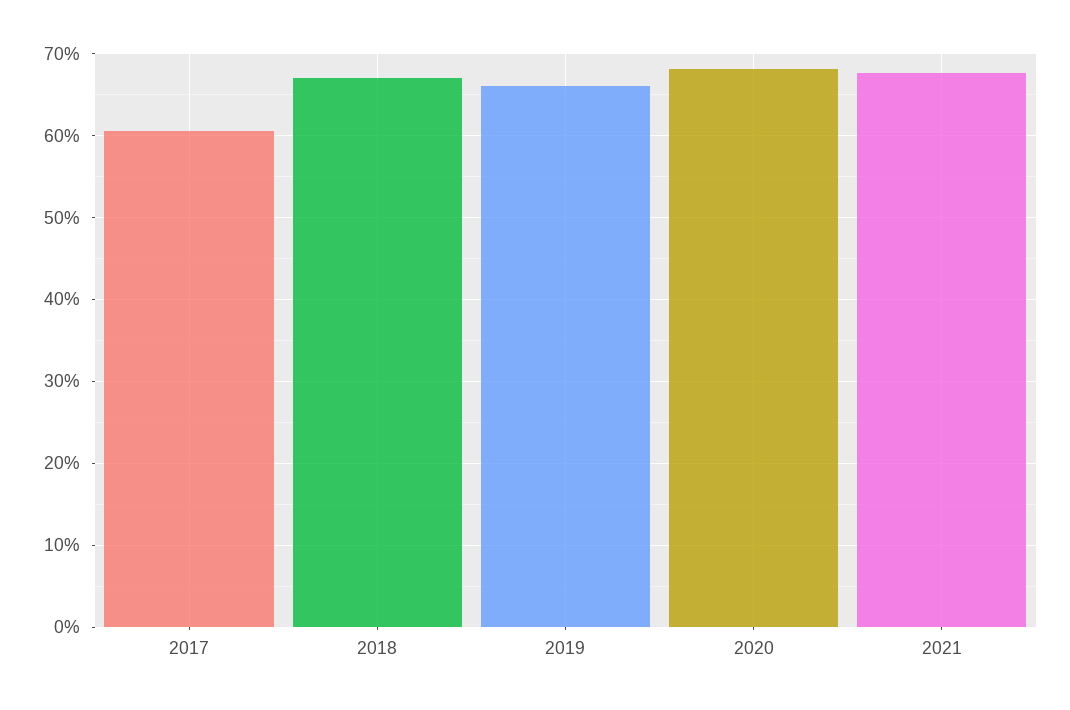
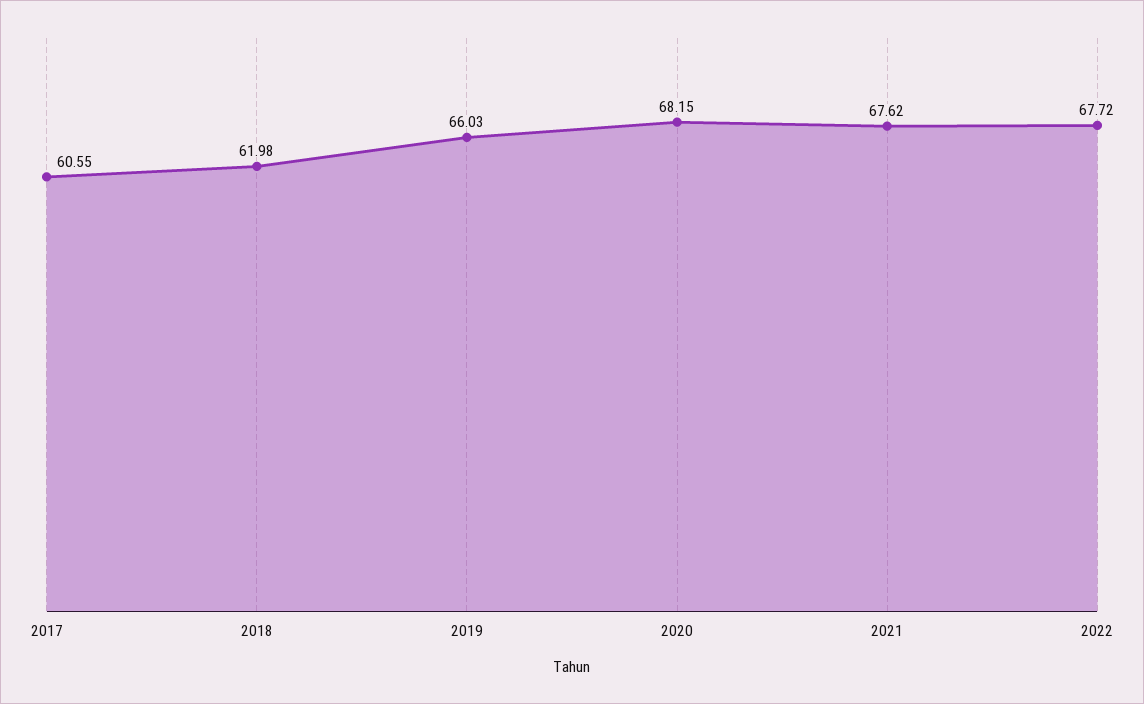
2018: 67 -> 61.98
2022: none -> 67.72

